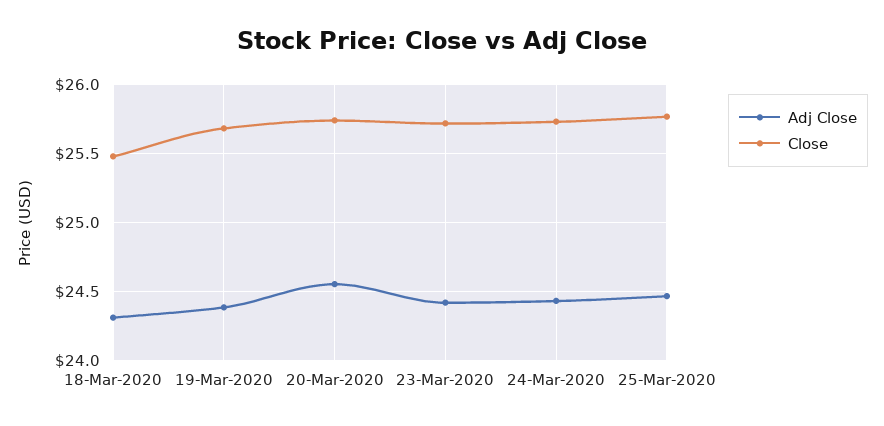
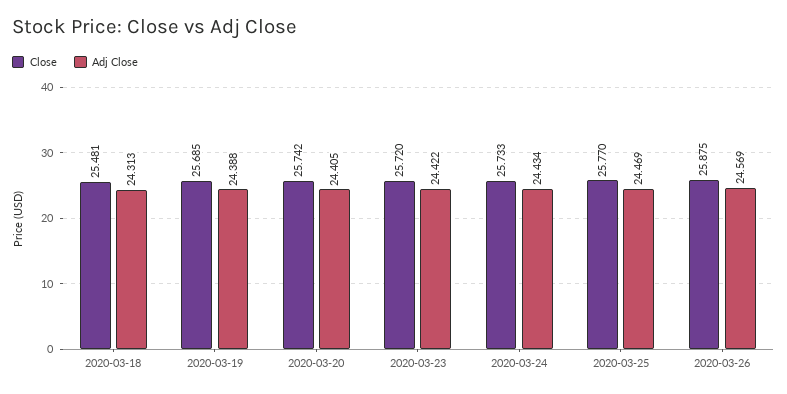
Adj Close, 20-Mar-2020: 24.55 -> 24.405
Close, 2020-03-26: none -> 25.875
Adj Close, 2020-03-26: none -> 24.569

